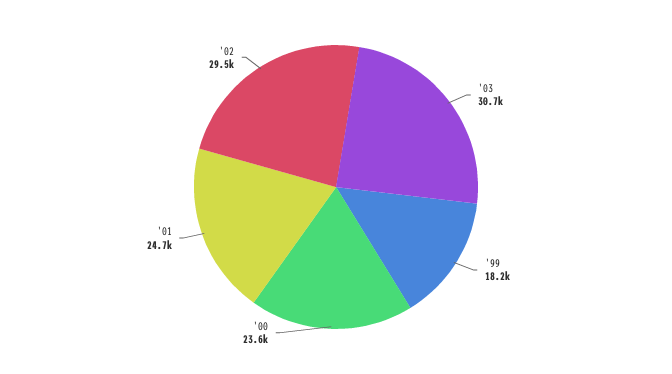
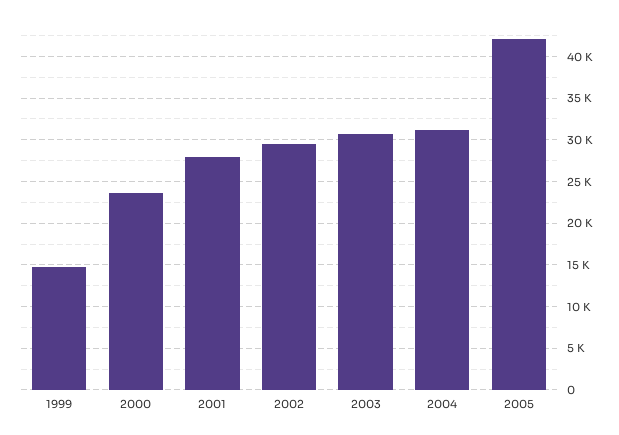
'99: 18200 -> 15000
'01: 24700 -> 28000
2004: none -> 31000
2005: none -> 42000

